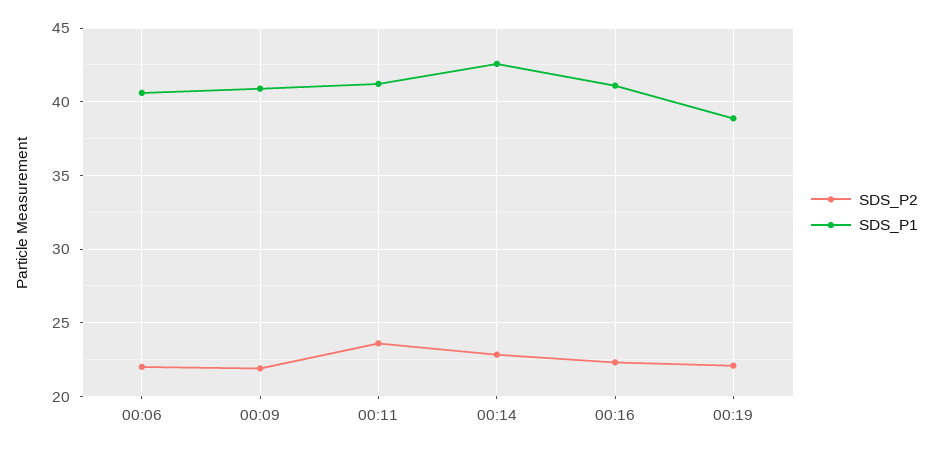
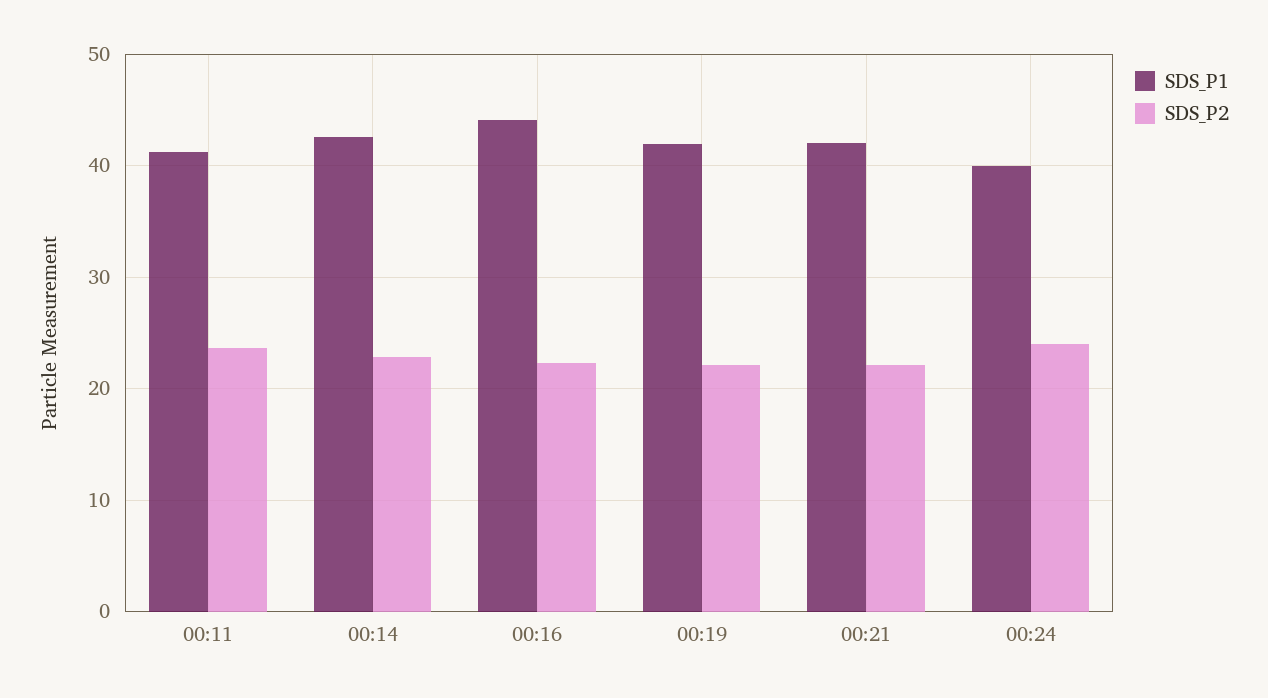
SDS_P2, 00:06: 22 -> none
SDS_P1, 00:06: 40.5 -> none
SDS_P2, 00:09: 22 -> none
SDS_P1, 00:09: 41 -> none
SDS_P1, 00:16: 41 -> 44
SDS_P1, 00:19: 39 -> 42
SDS_P1, 00:21: none -> 42
SDS_P2, 00:21: none -> 22
SDS_P1, 00:24: none -> 40
SDS_P2, 00:24: none -> 24

